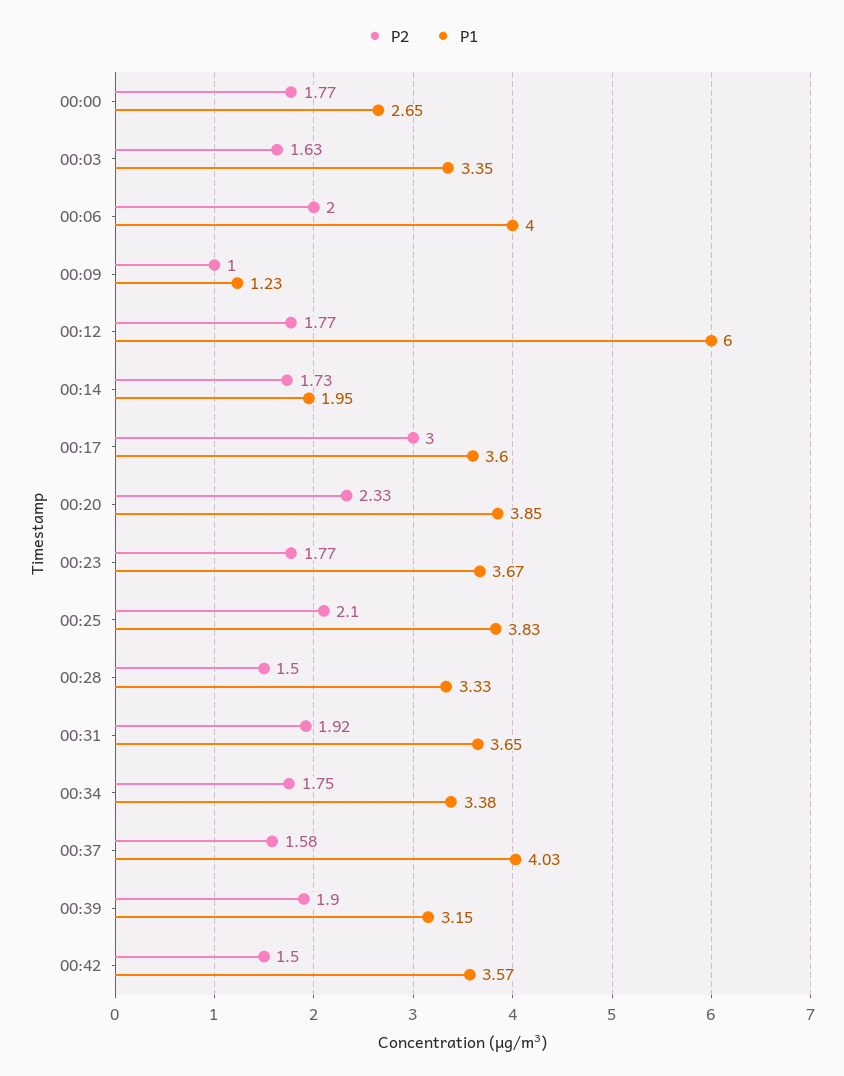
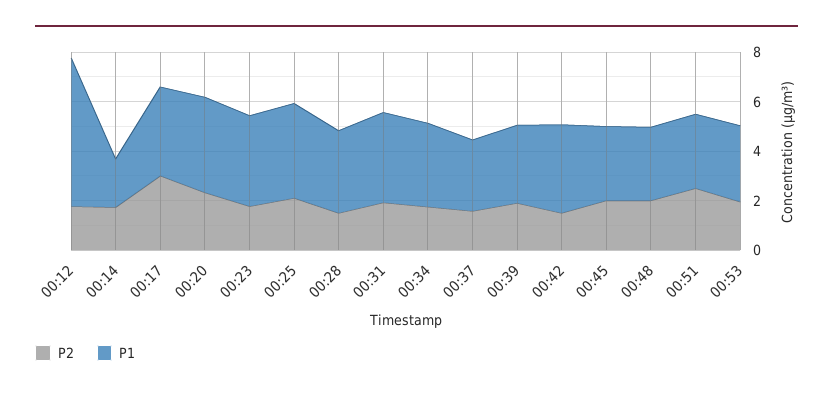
P2, 00:00: 1.77 -> none
P1, 00:00: 2.65 -> none
P2, 00:03: 1.63 -> none
P1, 00:03: 3.35 -> none
P2, 00:06: 2 -> none
P1, 00:06: 4 -> none
P2, 00:09: 1 -> none
P1, 00:09: 1.23 -> none
P1, 00:37: 4.03 -> 3
P2, 00:45: none -> 2
P1, 00:45: none -> 3
P2, 00:48: none -> 2
P1, 00:48: none -> 3
P2, 00:51: none -> 2.5
P1, 00:51: none -> 3
P2, 00:53: none -> 2
P1, 00:53: none -> 3

